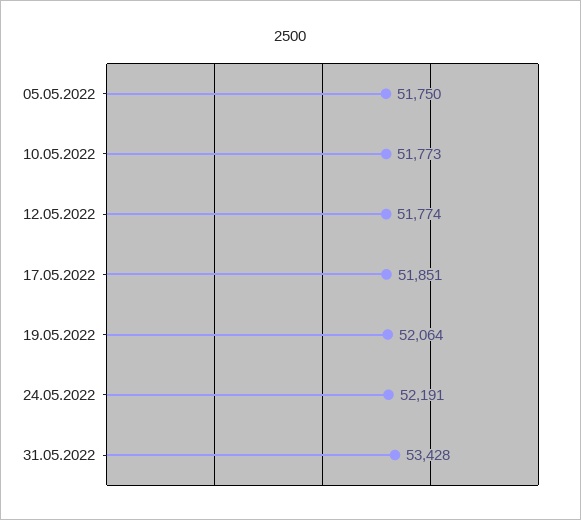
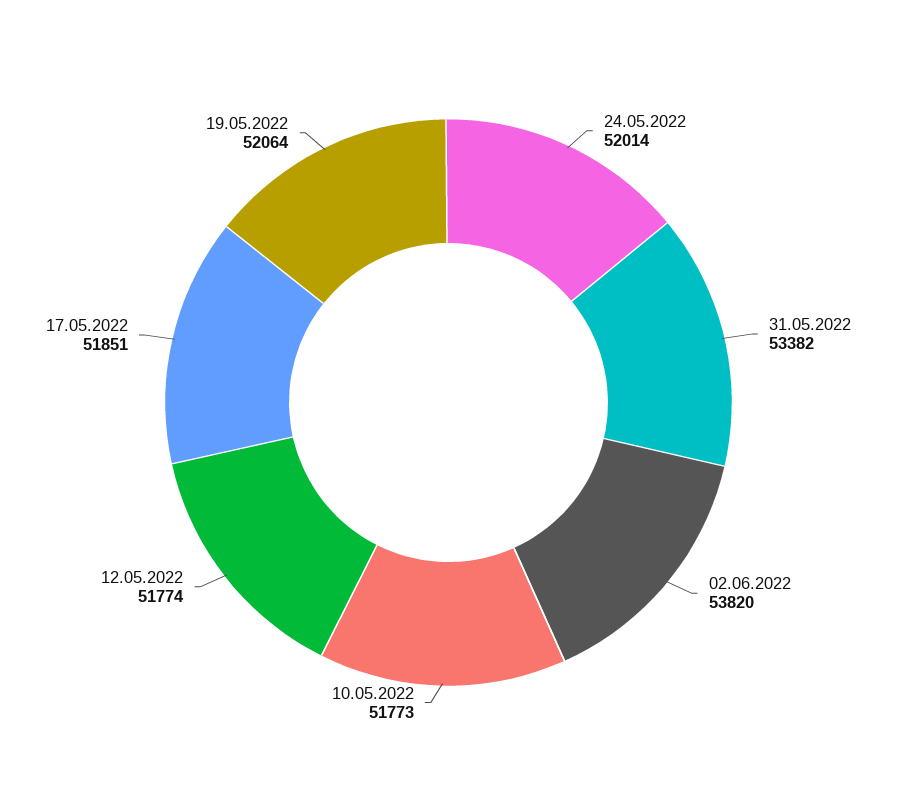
05.05.2022: 51750 -> none
24.05.2022: 52191 -> 52014
31.05.2022: 53428 -> 53382
02.06.2022: none -> 53820

